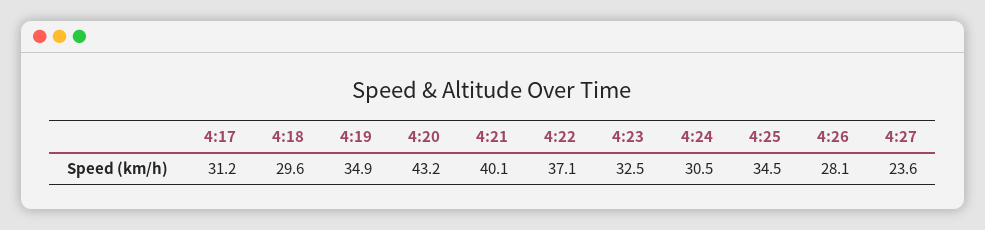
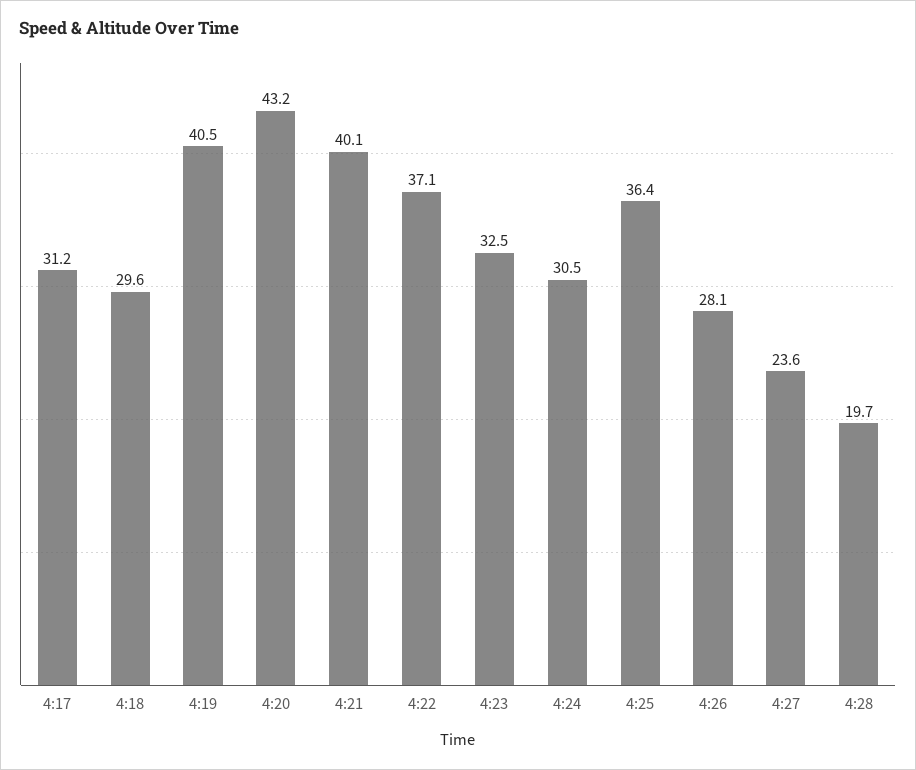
4:19: 34.9 -> 40.5
4:25: 34.5 -> 36.4
4:28: none -> 19.7

